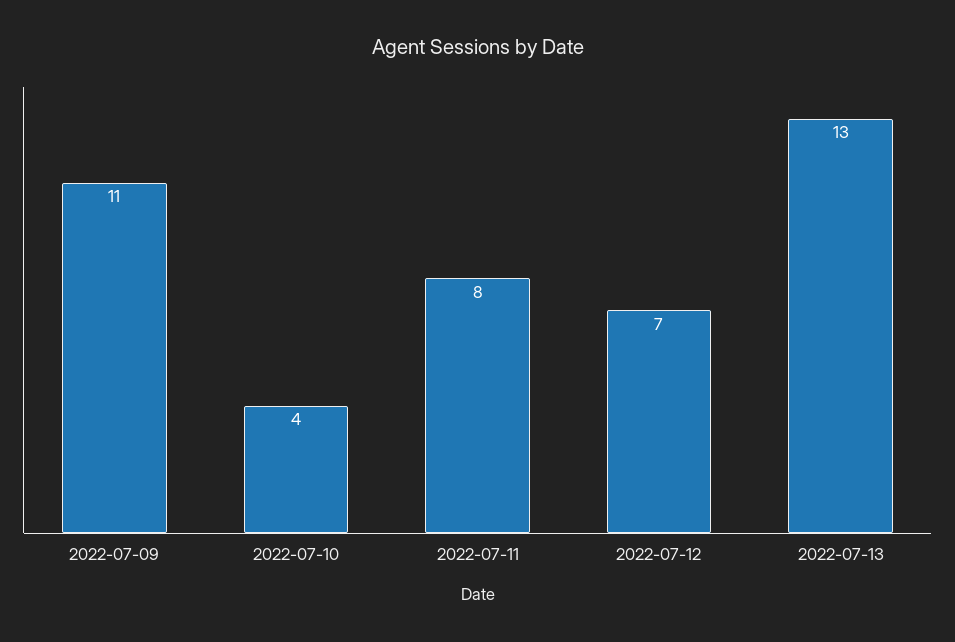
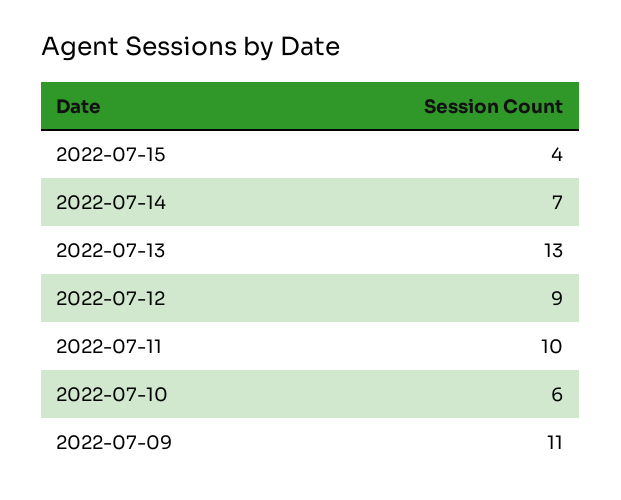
2022-07-10: 4 -> 6
2022-07-11: 8 -> 10
2022-07-12: 7 -> 9
2022-07-15: none -> 4
2022-07-14: none -> 7

